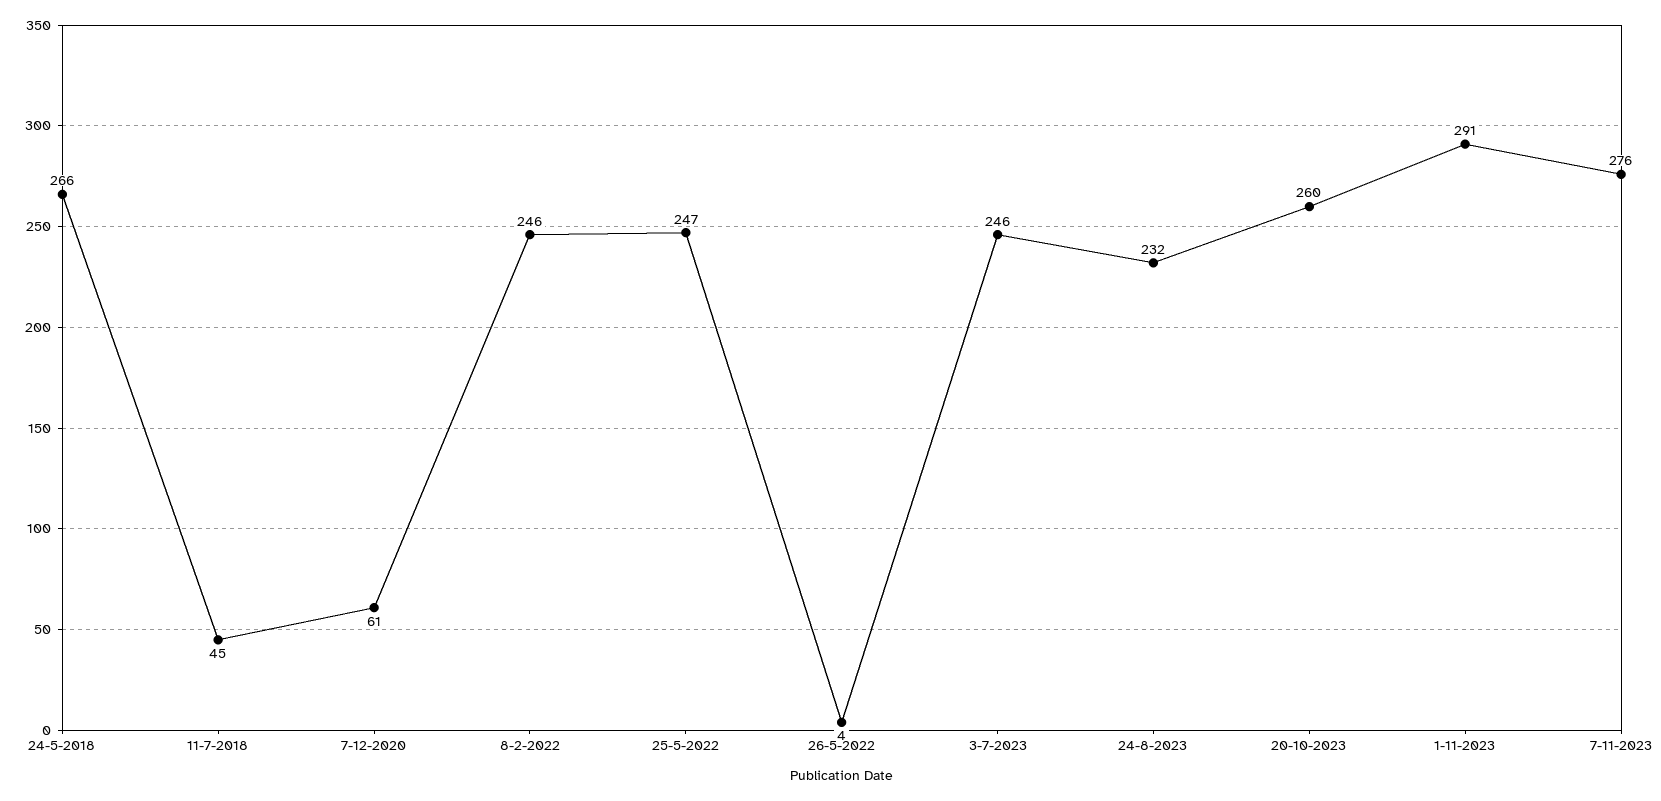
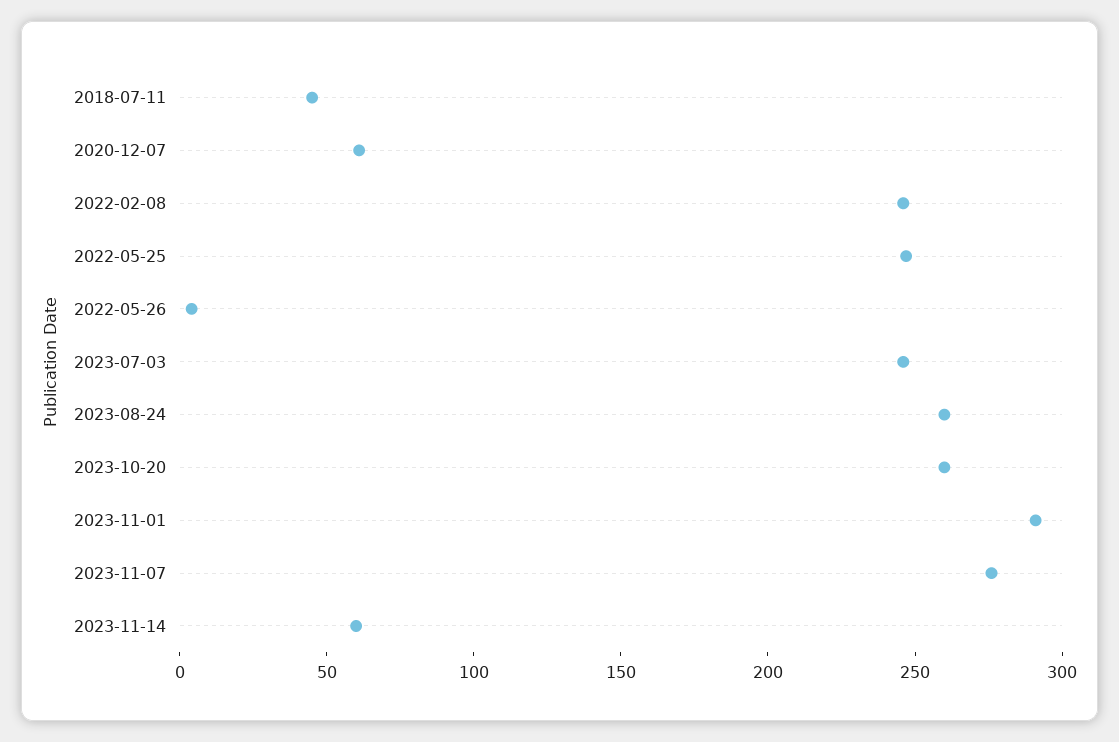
24-5-2018: 266 -> none
24-8-2023: 232 -> 260
2023-11-14: none -> 60

